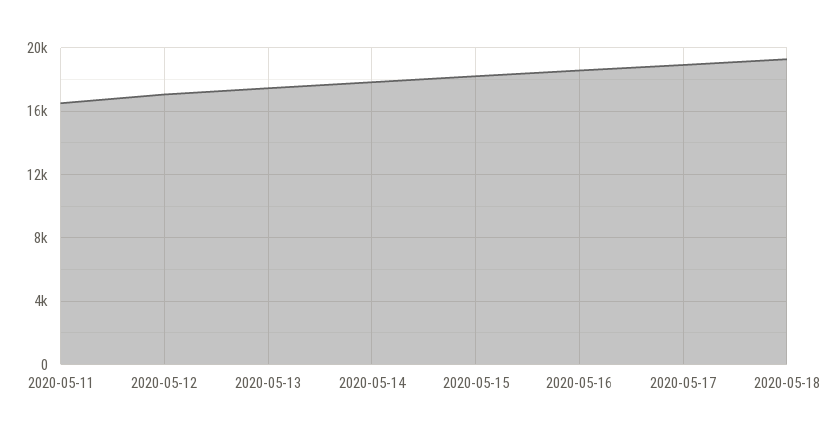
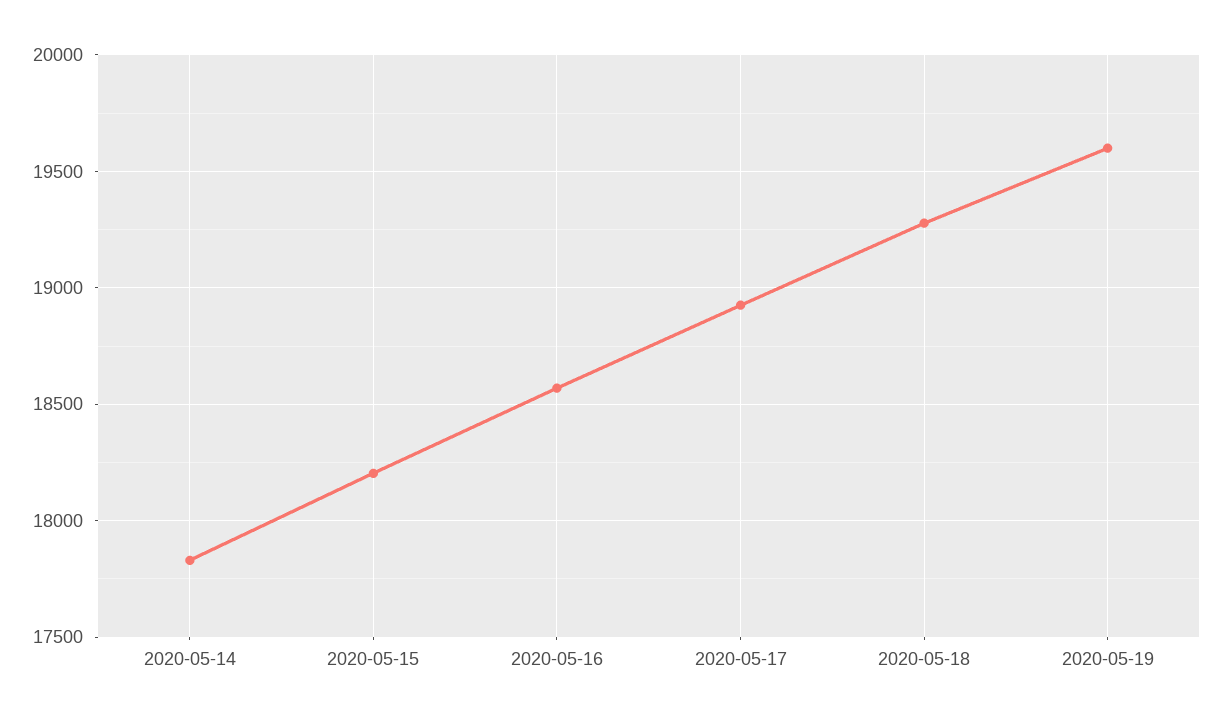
2020-05-11: 16500 -> none
2020-05-12: 17000 -> none
2020-05-13: 17500 -> none
2020-05-19: none -> 19600

